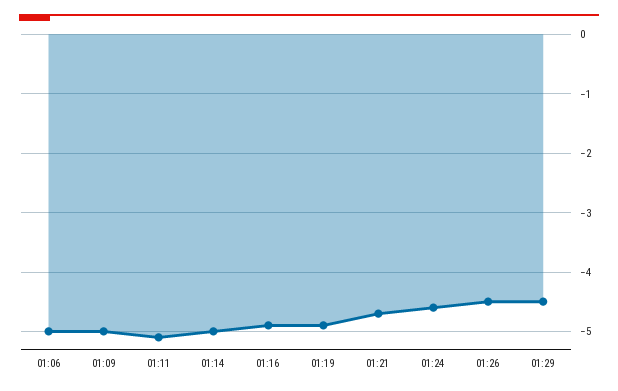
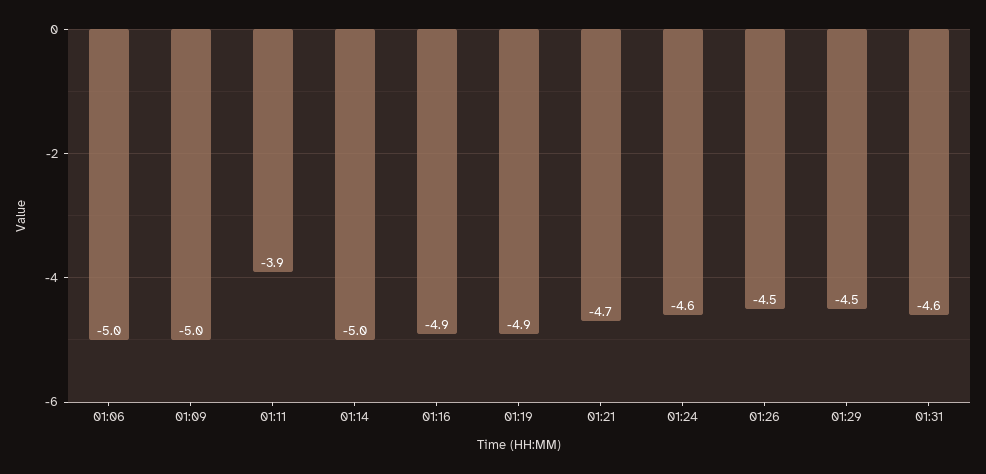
01:11: -5 -> -3.9
01:31: none -> -4.6

